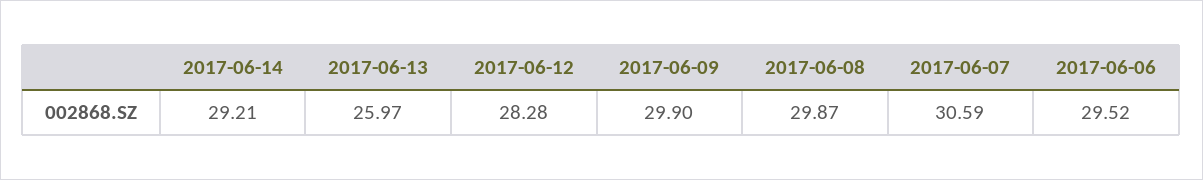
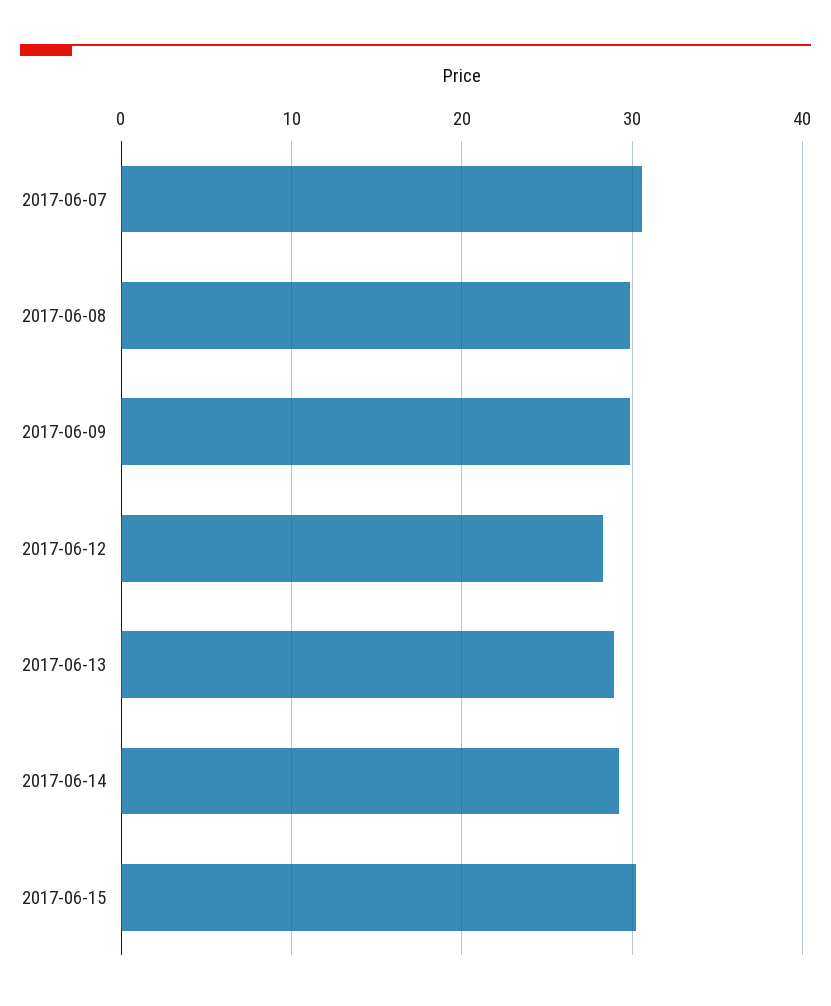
2017-06-13: 25.97 -> 29
2017-06-06: 29.52 -> none
2017-06-15: none -> 30

